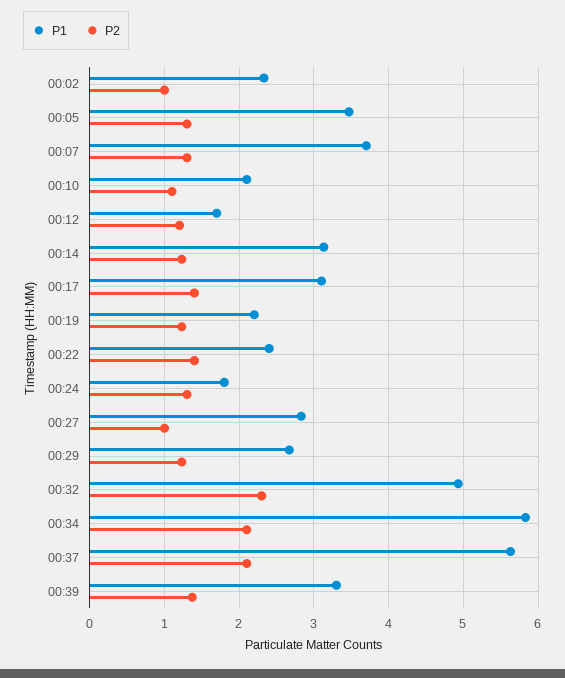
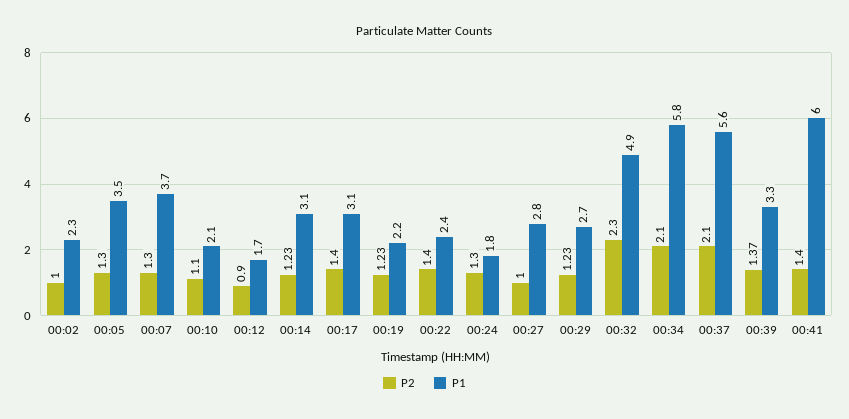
P2, 00:12: 1.2 -> 0.9
P2, 00:41: none -> 1.4
P1, 00:41: none -> 6

